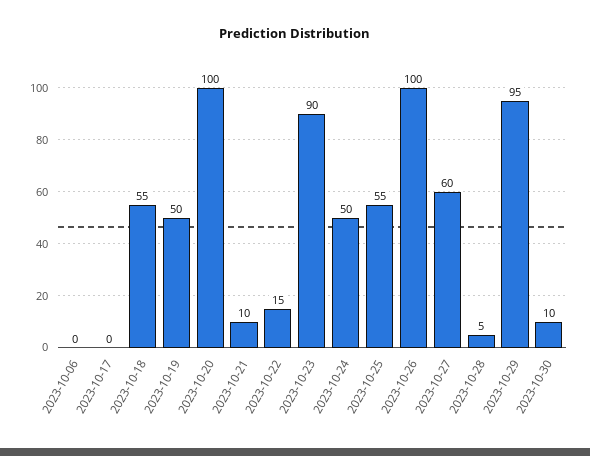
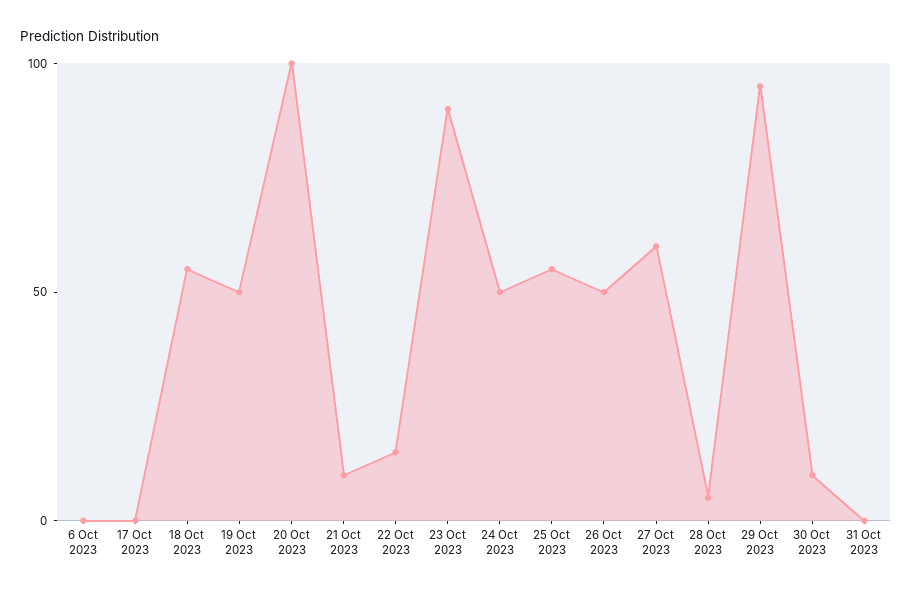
2023-10-26: 100 -> 50
31 Oct 2023: none -> 0

